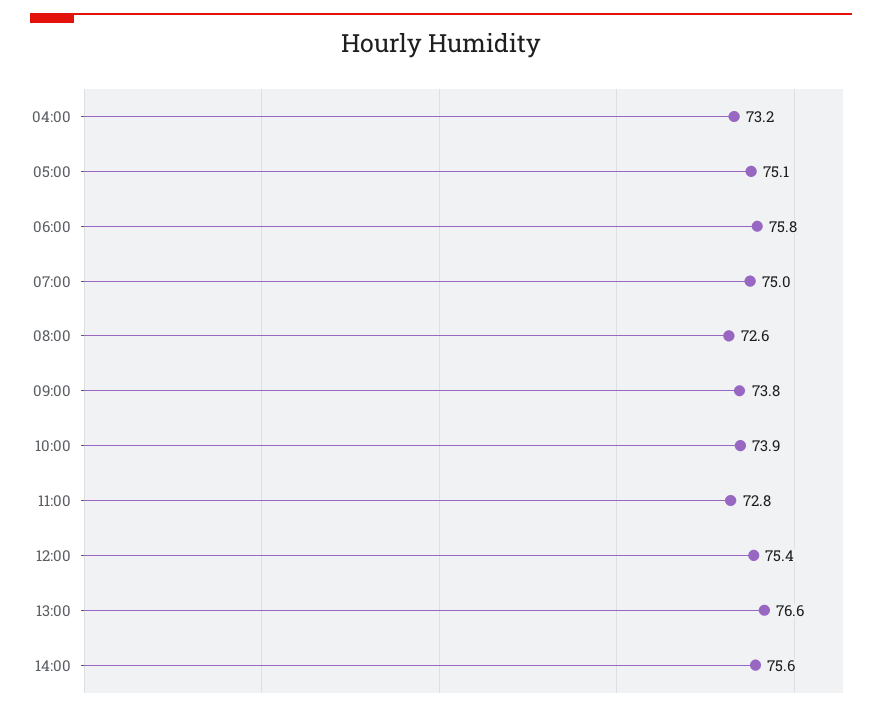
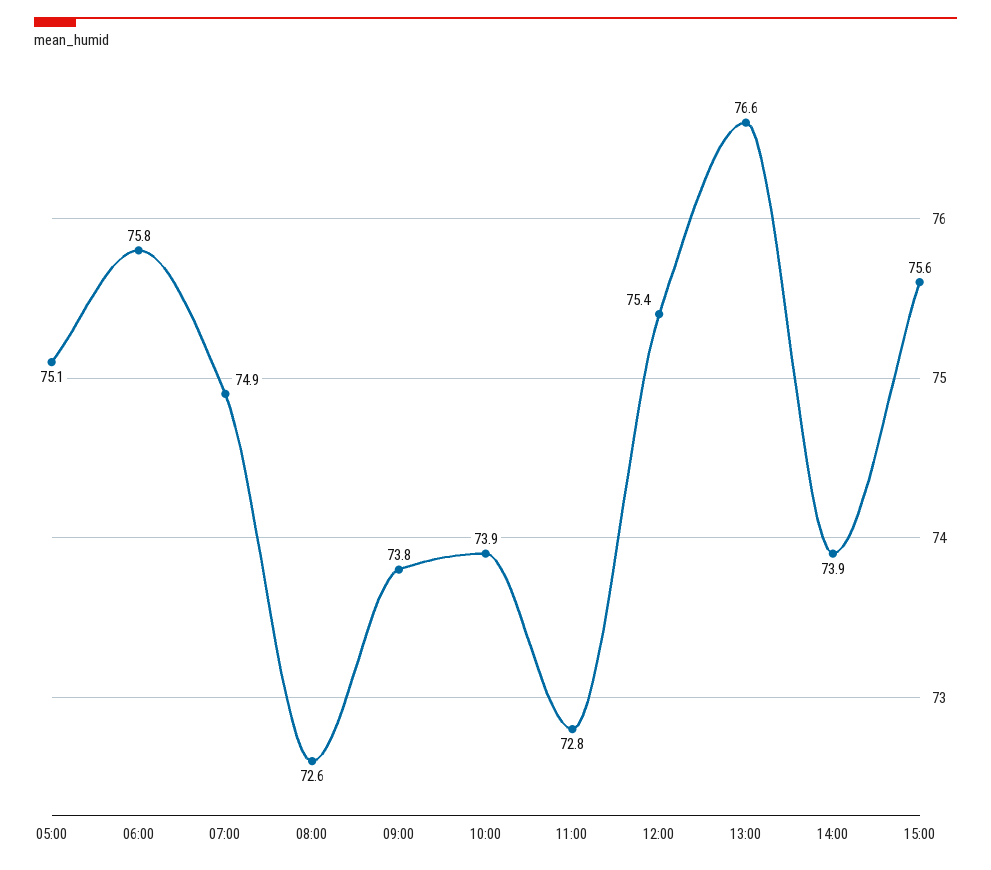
04:00: 73.2 -> none
07:00: 75 -> 74.9
14:00: 75.6 -> 73.9
15:00: none -> 75.6

